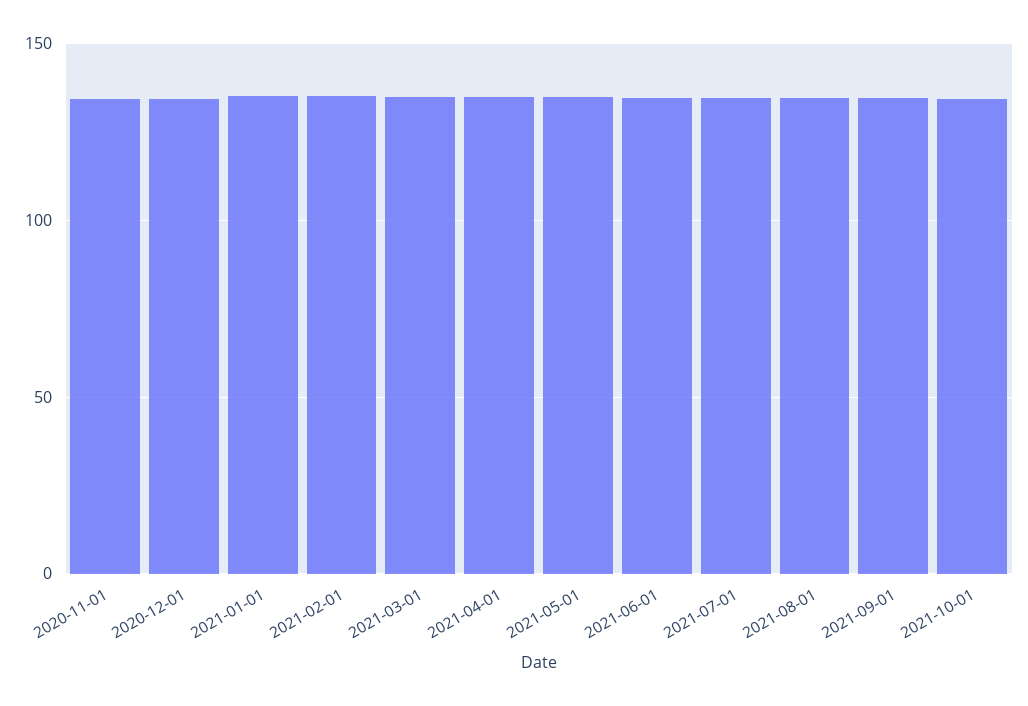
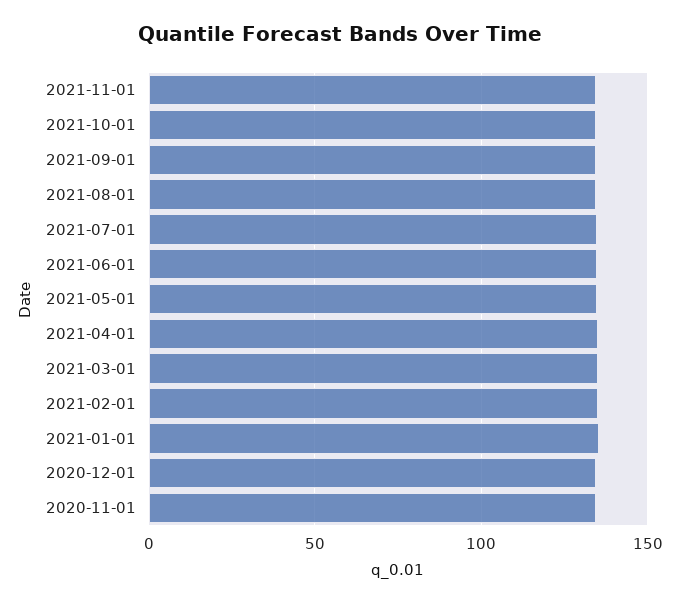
2021-11-01: none -> 135

